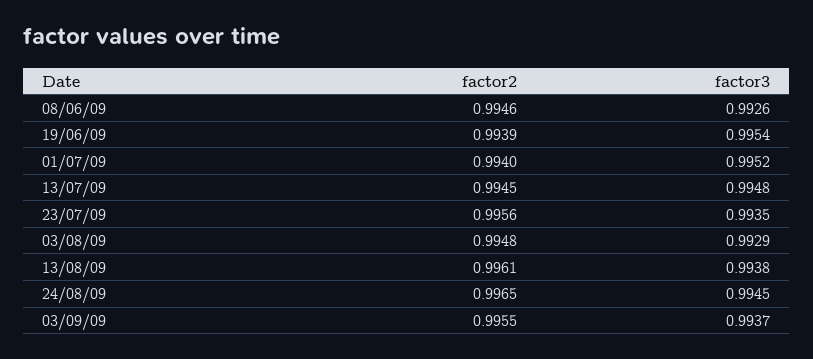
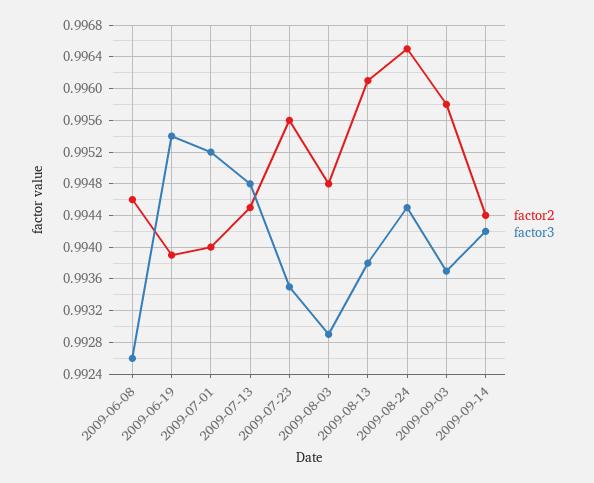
factor2, 03/09/09: 0.9955 -> 0.9958
factor2, 2009-09-14: none -> 0.9944
factor3, 2009-09-14: none -> 0.9942

